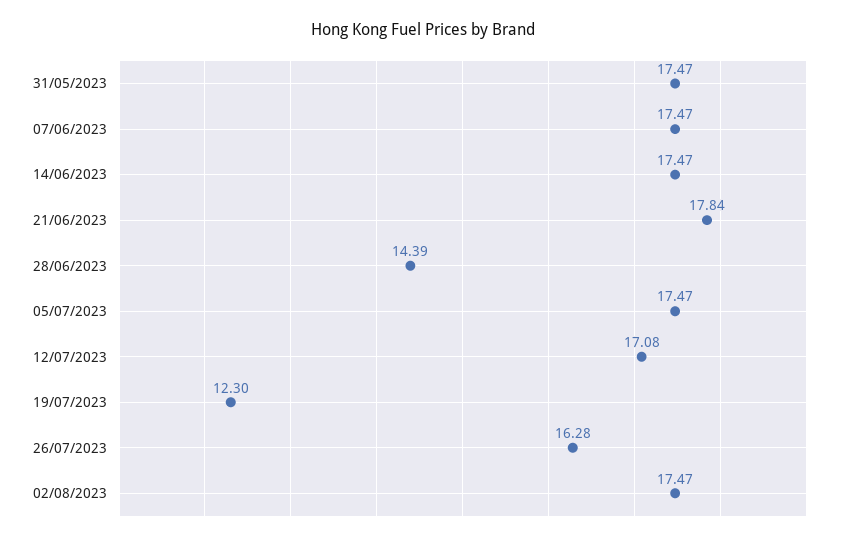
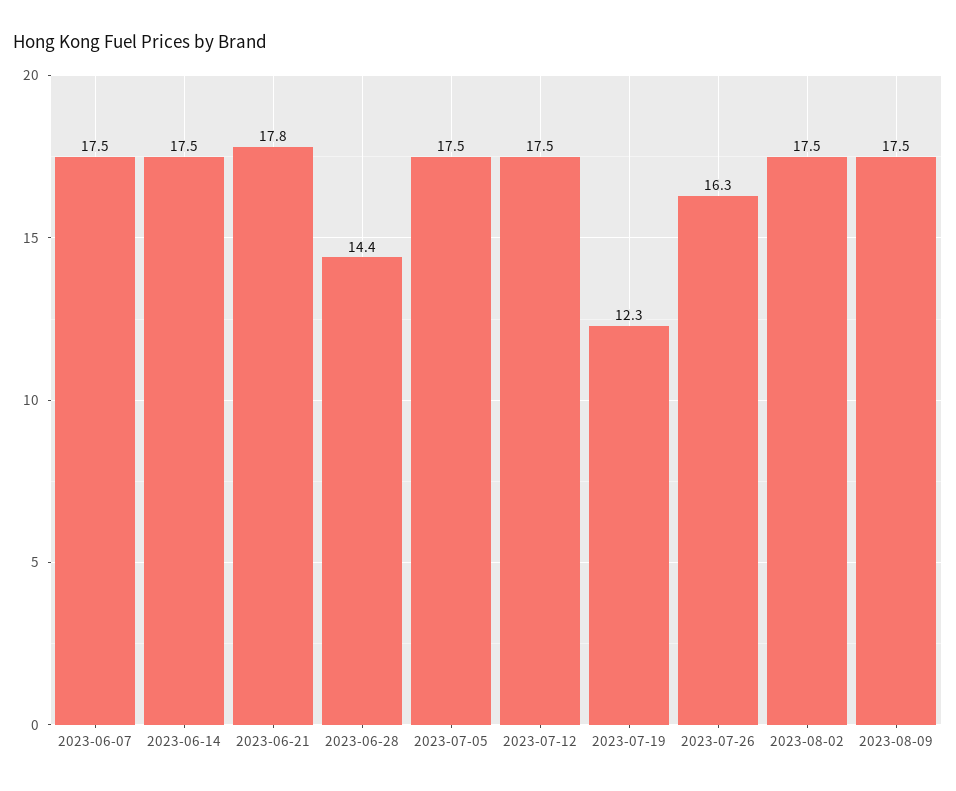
31/05/2023: 17.47 -> none
12/07/2023: 17.08 -> 17.5
2023-08-09: none -> 17.5

